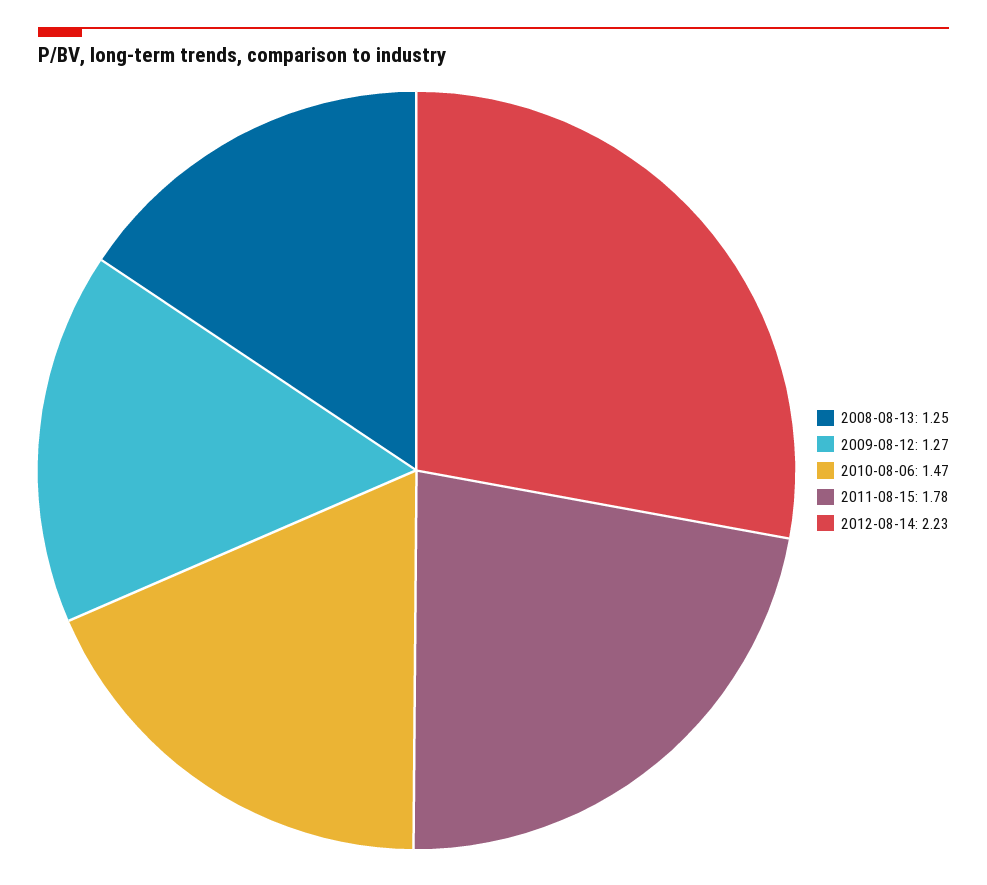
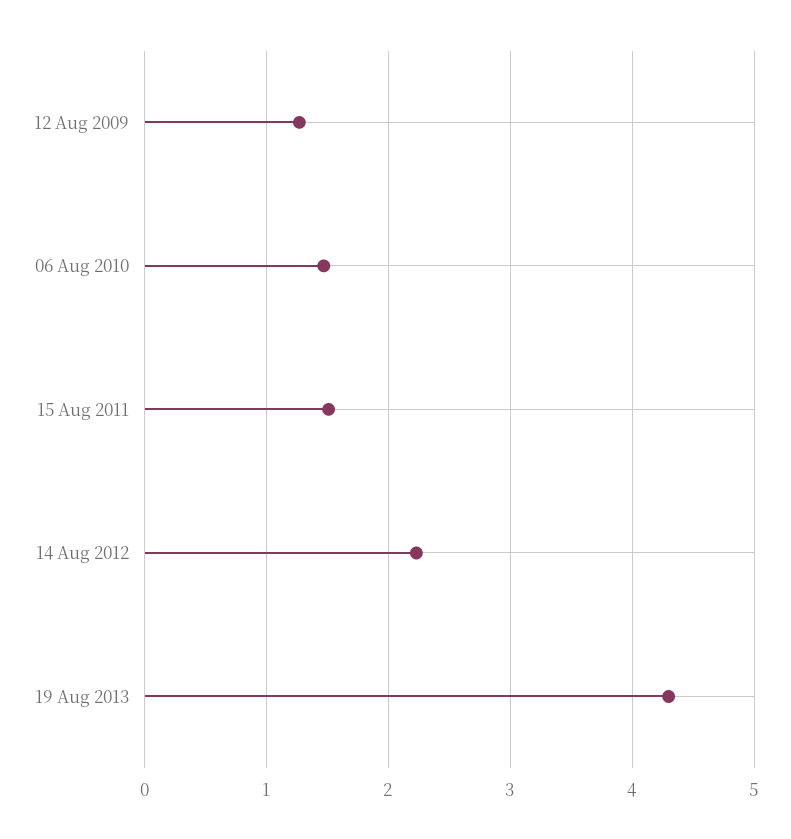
2008-08-13: 1.25 -> none
2011-08-15: 1.78 -> 1.5
19 Aug 2013: none -> 4.3

